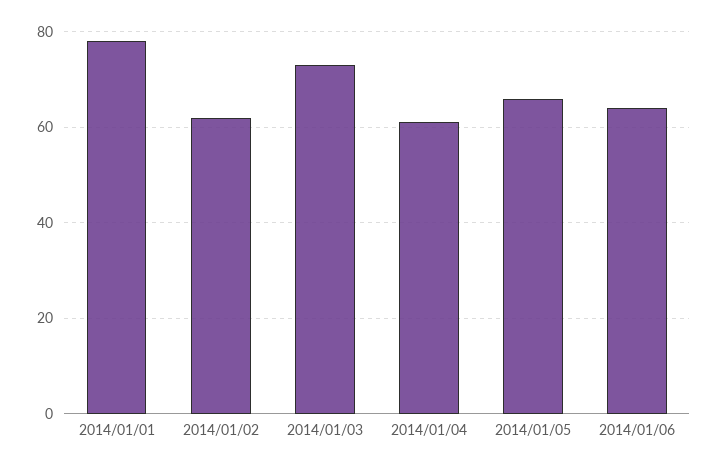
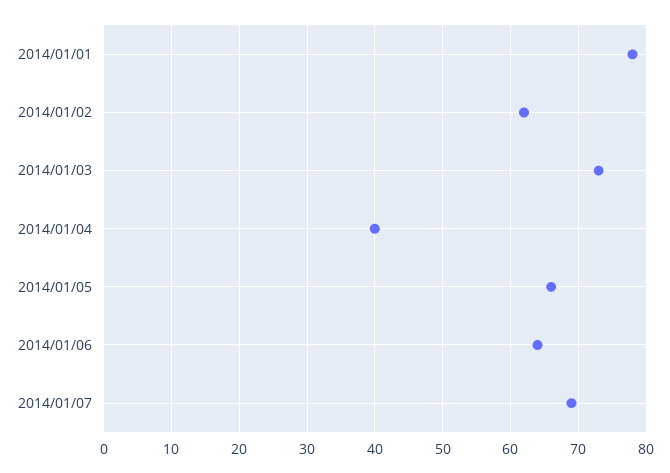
2014/01/04: 60 -> 40
2014/01/07: none -> 69

